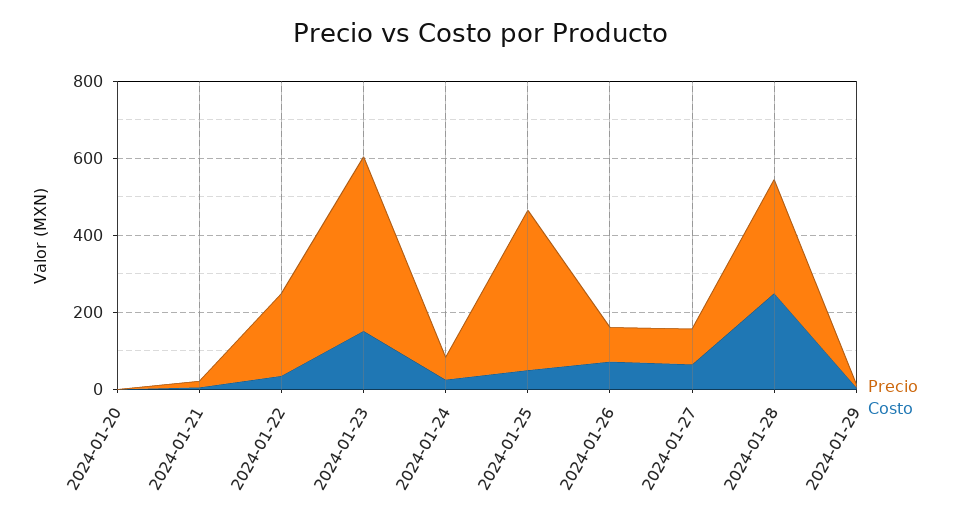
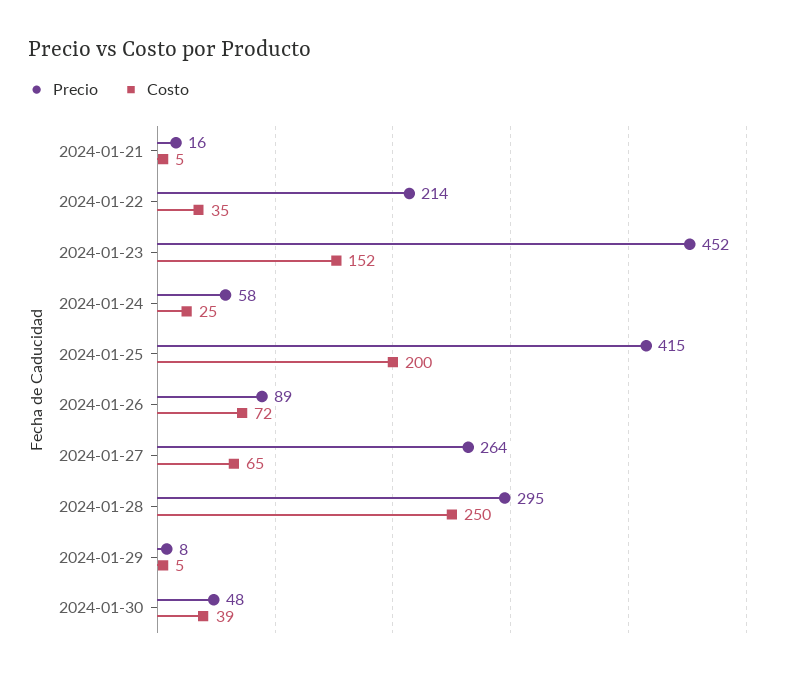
Precio, 2024-01-20: 0 -> none
Costo, 2024-01-20: 0 -> none
Costo, 2024-01-25: 50 -> 200
Precio, 2024-01-27: 100 -> 264
Precio, 2024-01-30: none -> 48
Costo, 2024-01-30: none -> 39

